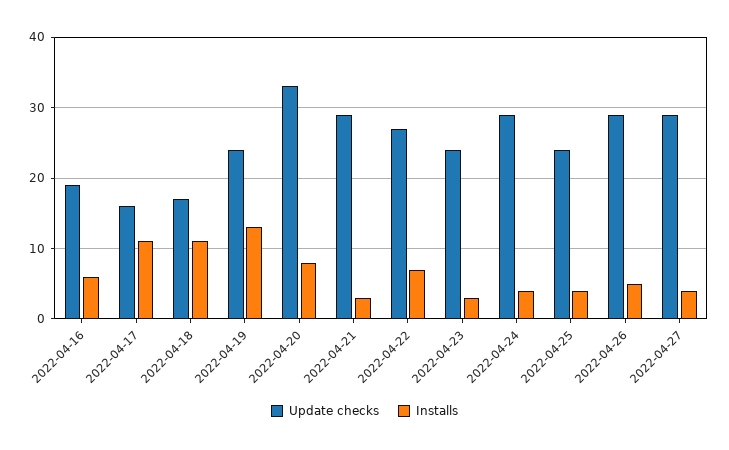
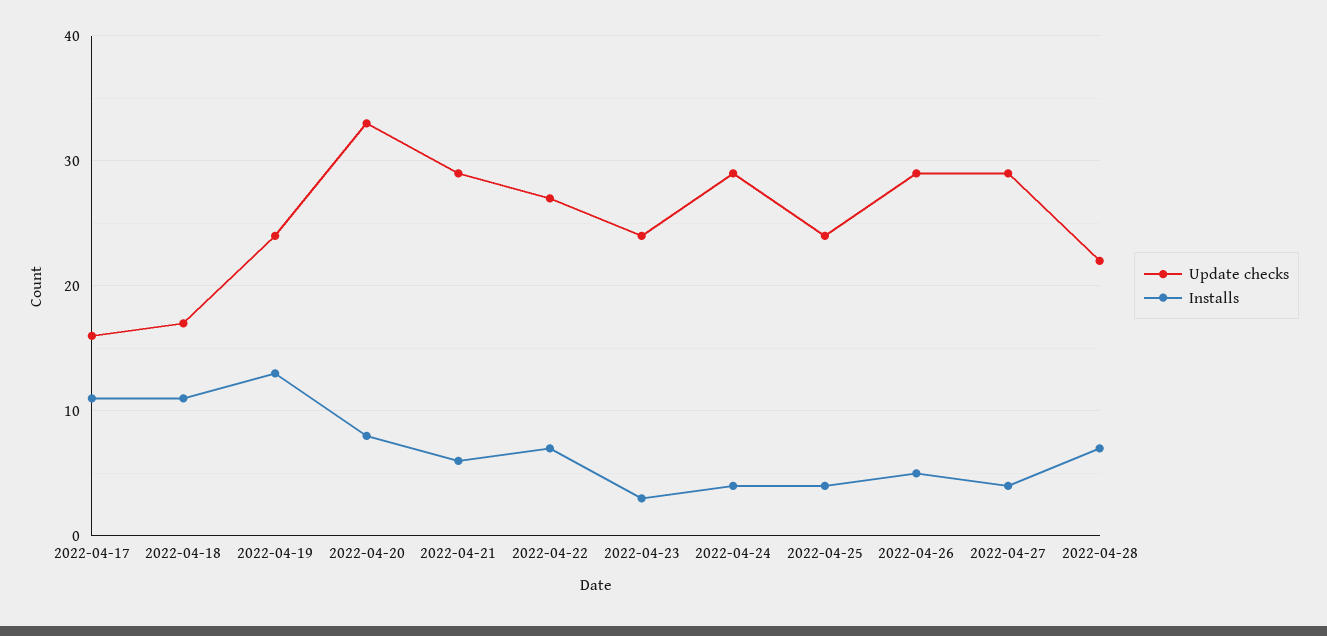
Update checks, 2022-04-16: 19 -> none
Installs, 2022-04-16: 6 -> none
Installs, 2022-04-21: 3 -> 6
Update checks, 2022-04-28: none -> 22
Installs, 2022-04-28: none -> 7

